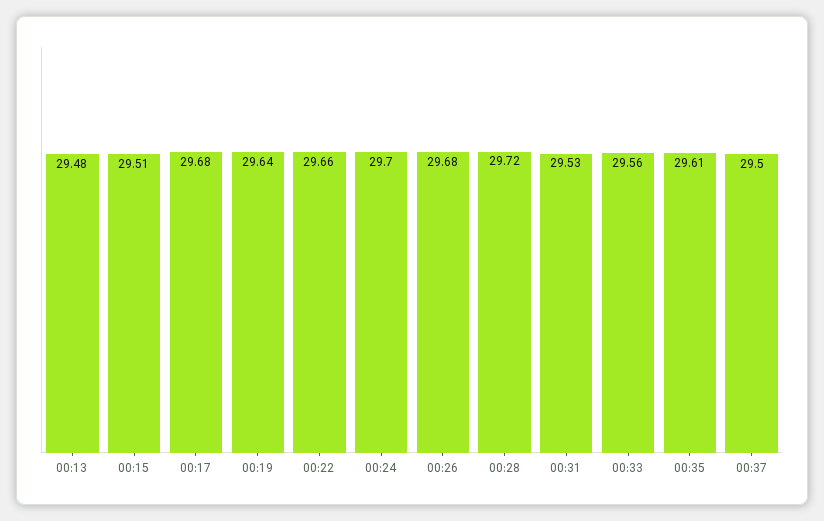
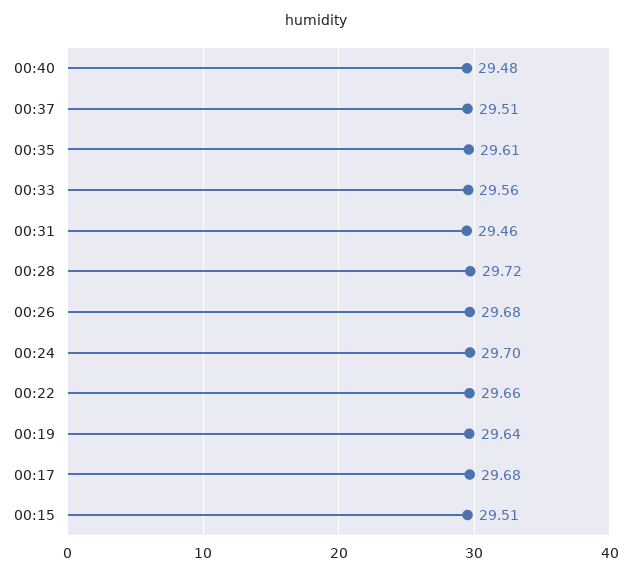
00:13: 29.48 -> none
00:31: 29.53 -> 29.46
00:37: 29.5 -> 29.51
00:40: none -> 29.48

